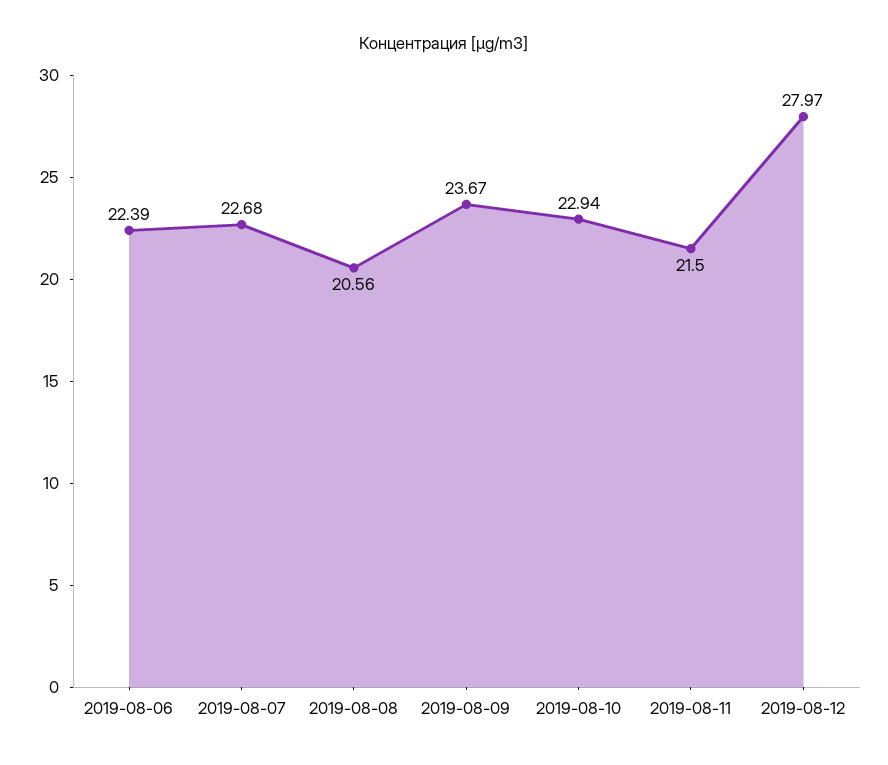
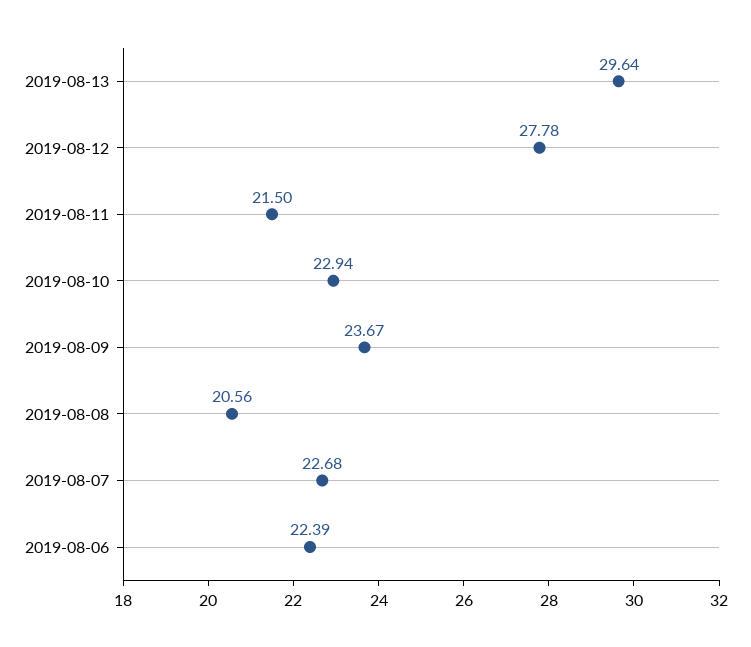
2019-08-12: 27.97 -> 27.78
2019-08-13: none -> 29.64

